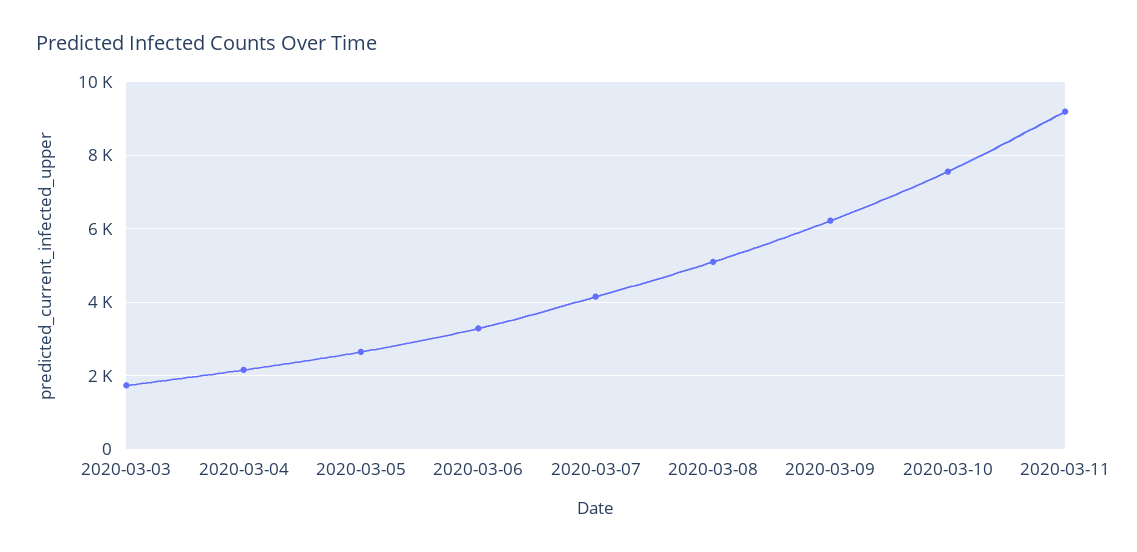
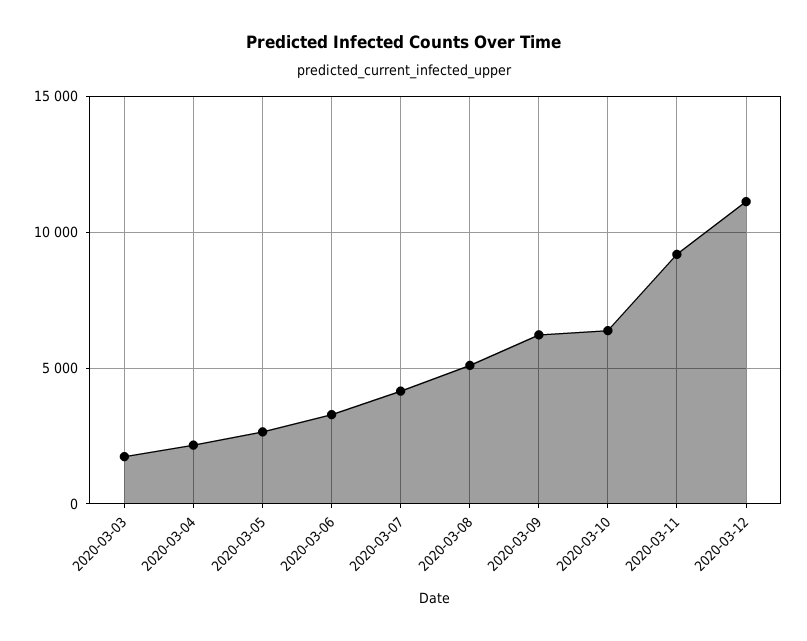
2020-03-10: 7600 -> 6500
2020-03-12: none -> 11000

